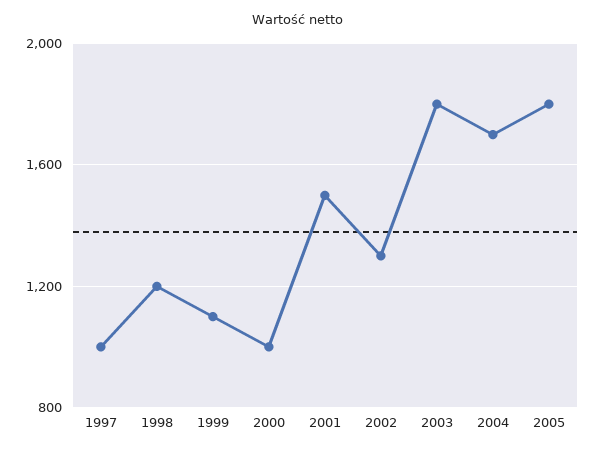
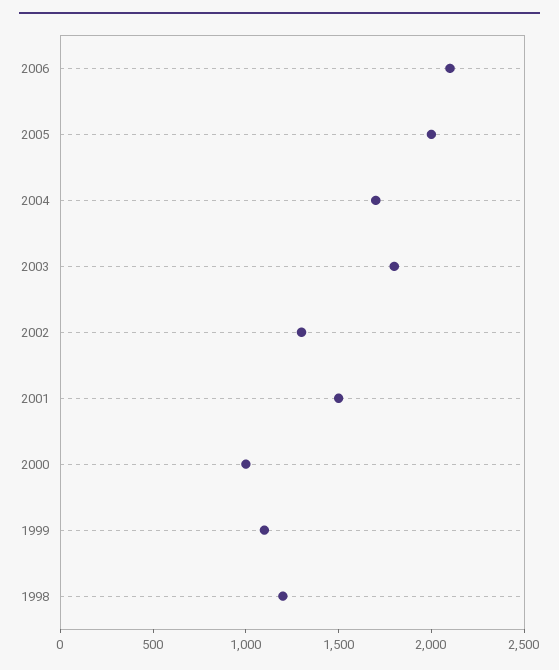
1997: 1000 -> none
2005: 1800 -> 2000
2006: none -> 2100

